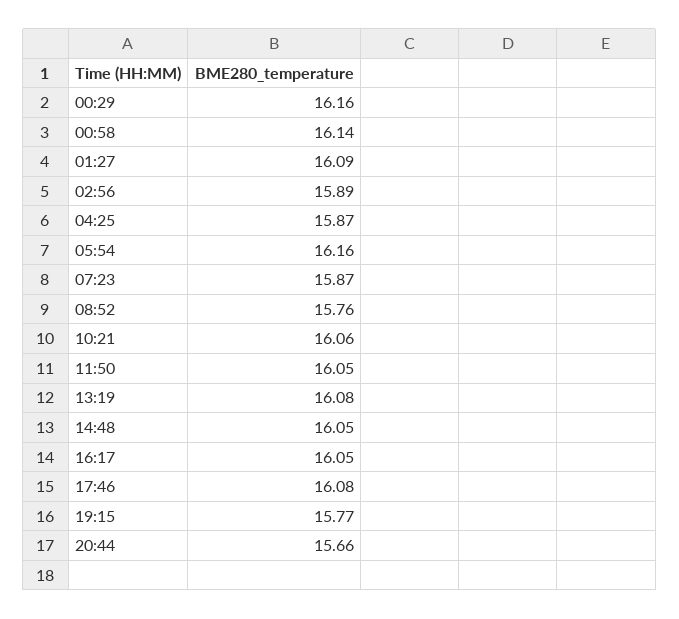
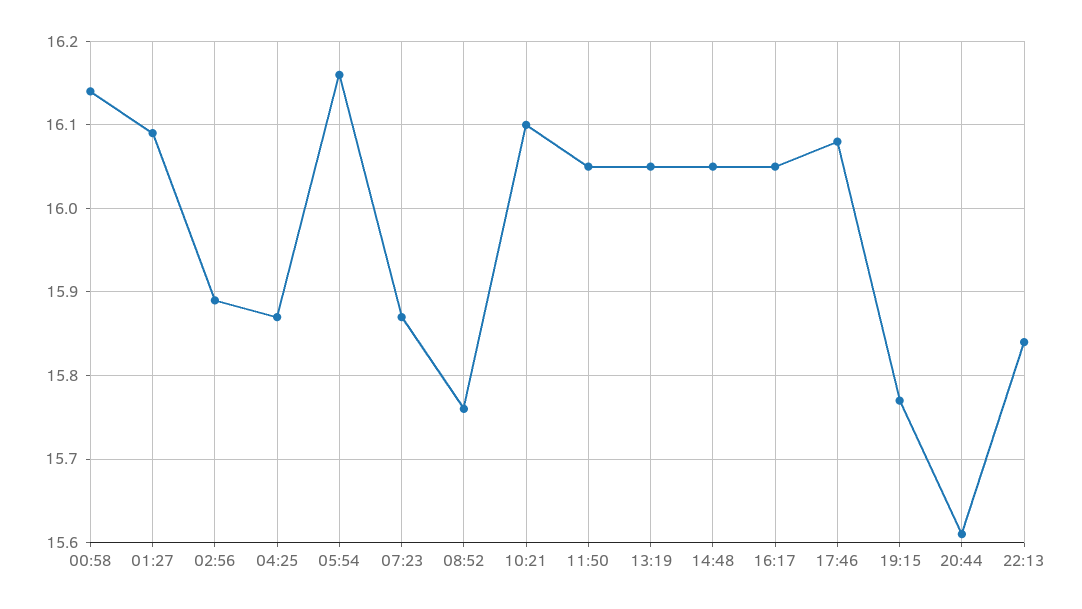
00:29: 16.16 -> none
10:21: 16.06 -> 16.1
13:19: 16.08 -> 16.05
20:44: 15.66 -> 15.61
22:13: none -> 15.84

